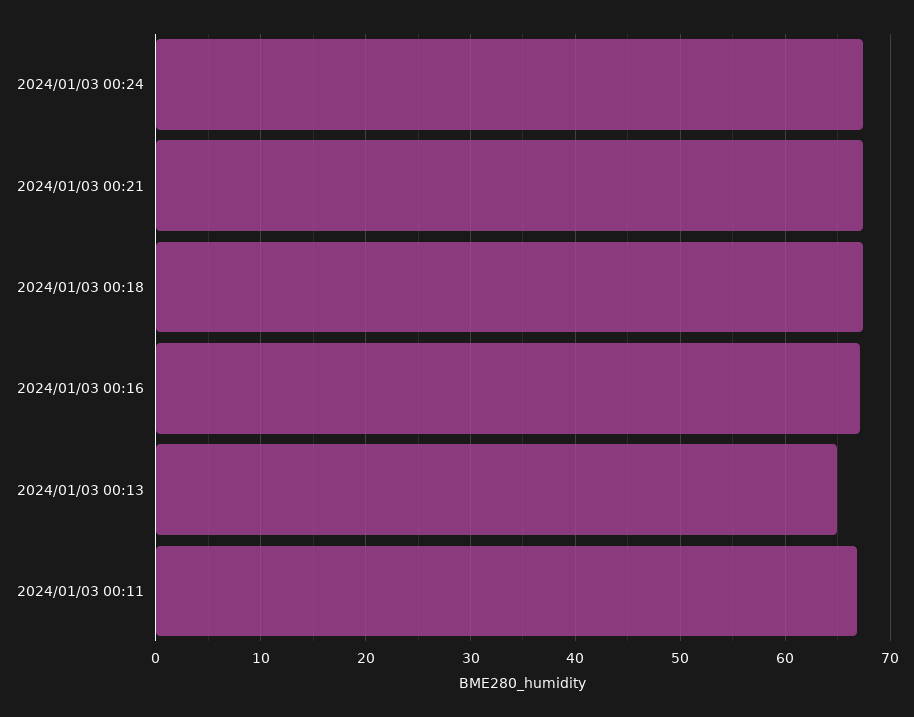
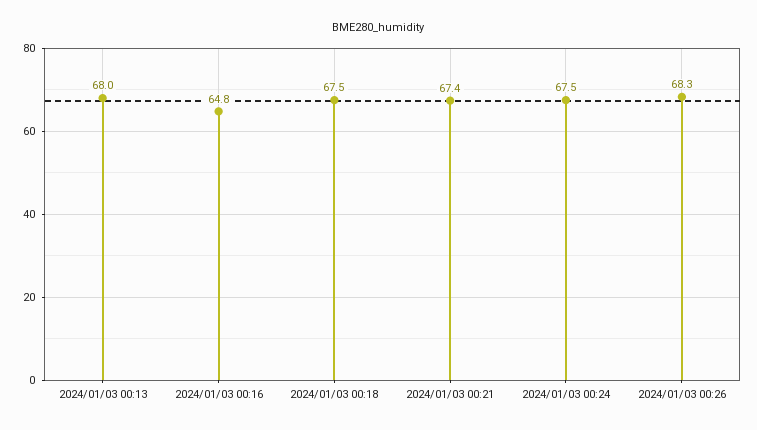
2024/01/03 00:16: 67 -> 64.8
2024/01/03 00:13: 65 -> 68
2024/01/03 00:11: 67 -> none
2024/01/03 00:26: none -> 68.3

